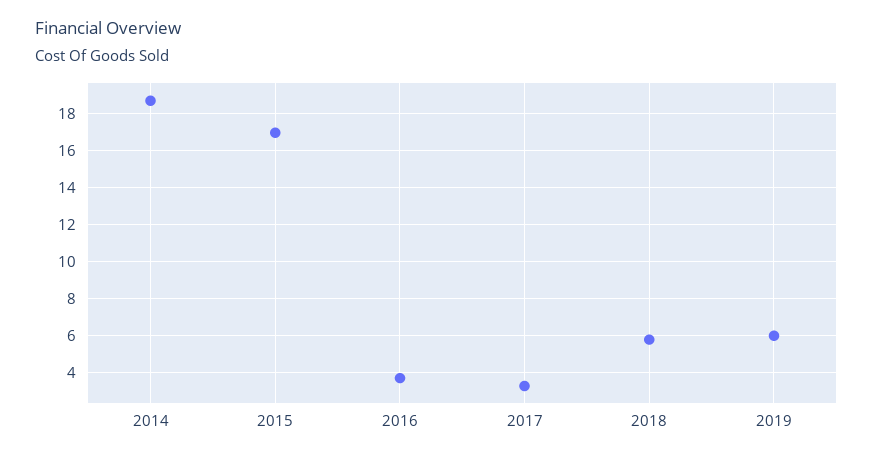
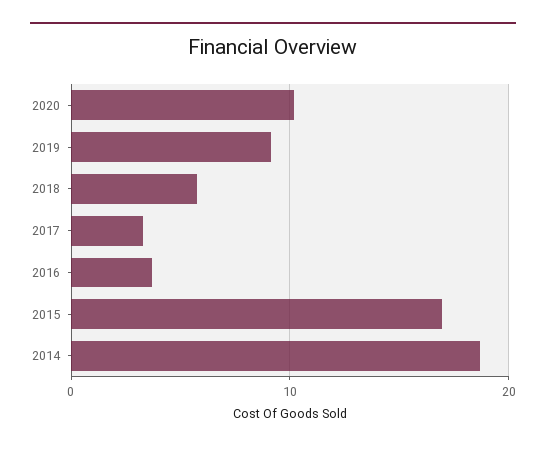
2019: 6 -> 9
2020: none -> 10

